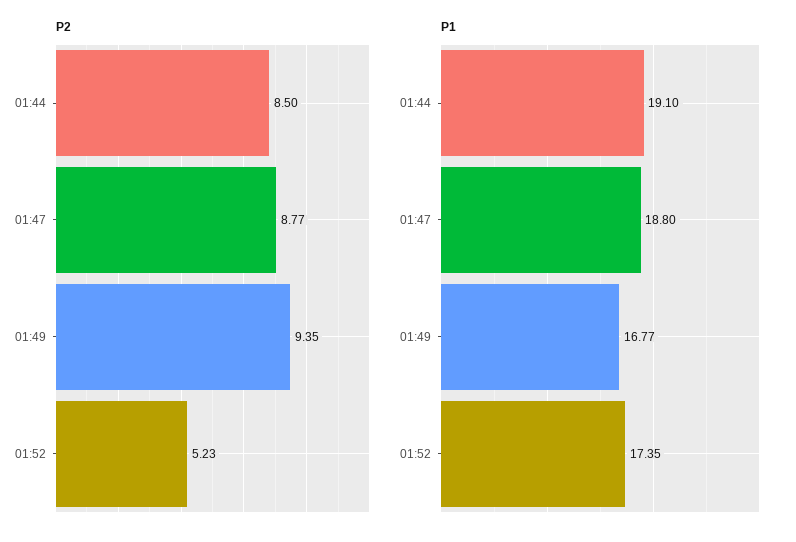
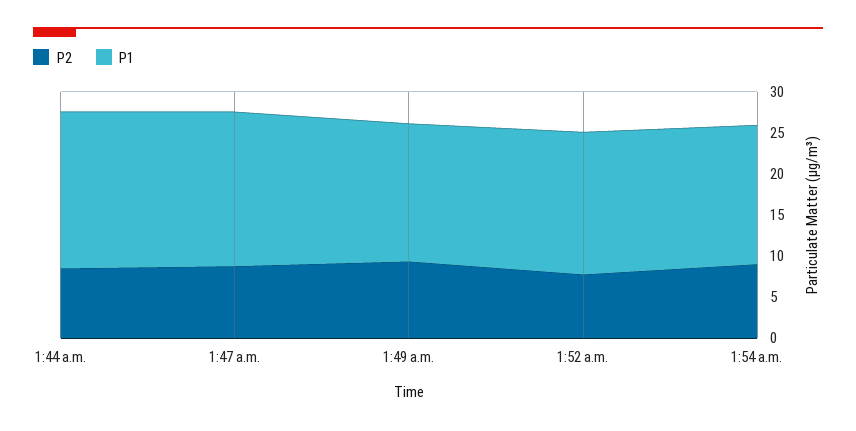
P2, 01:52: 5.23 -> 8
P2, 1:54 a.m.: none -> 9
P1, 1:54 a.m.: none -> 17

